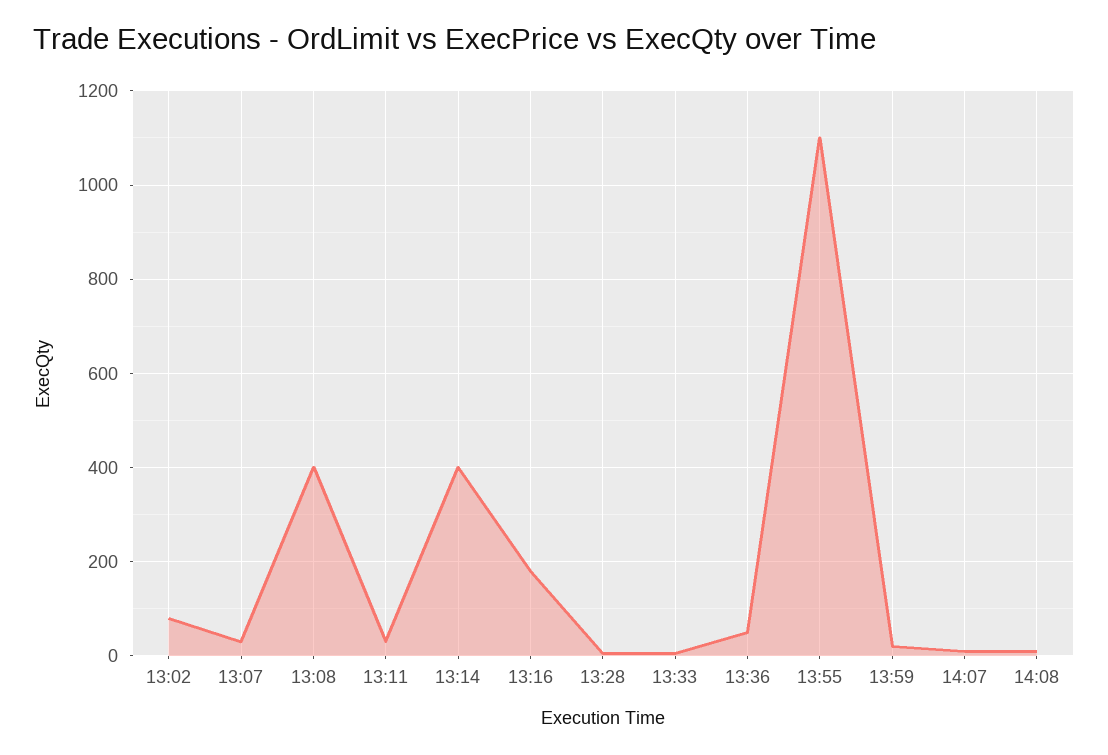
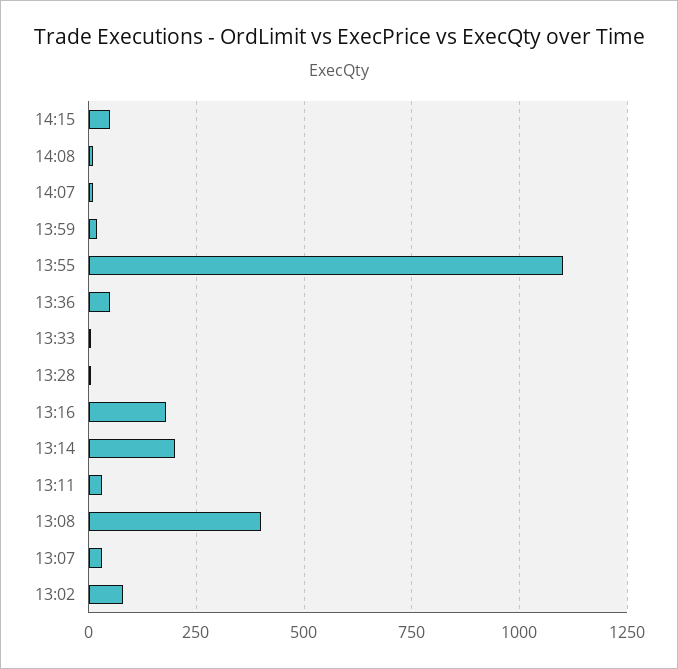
13:14: 400 -> 200
14:15: none -> 50

